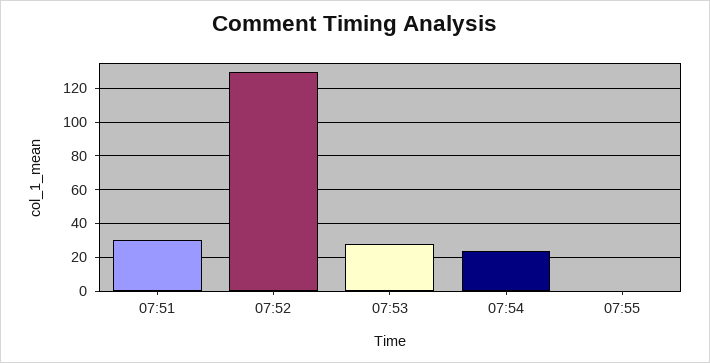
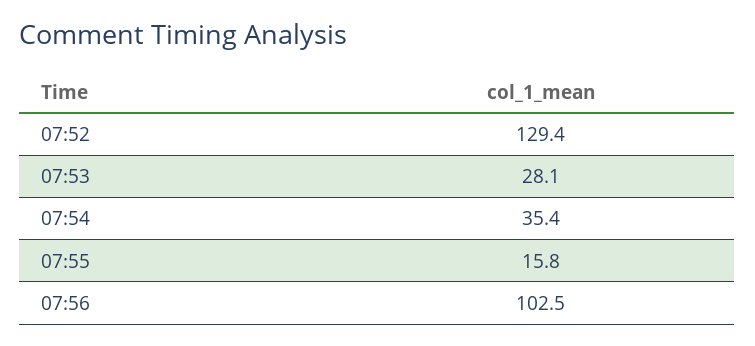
07:51: 30 -> none
07:54: 25 -> 35.4
07:55: 0 -> 15.8
07:56: none -> 102.5

